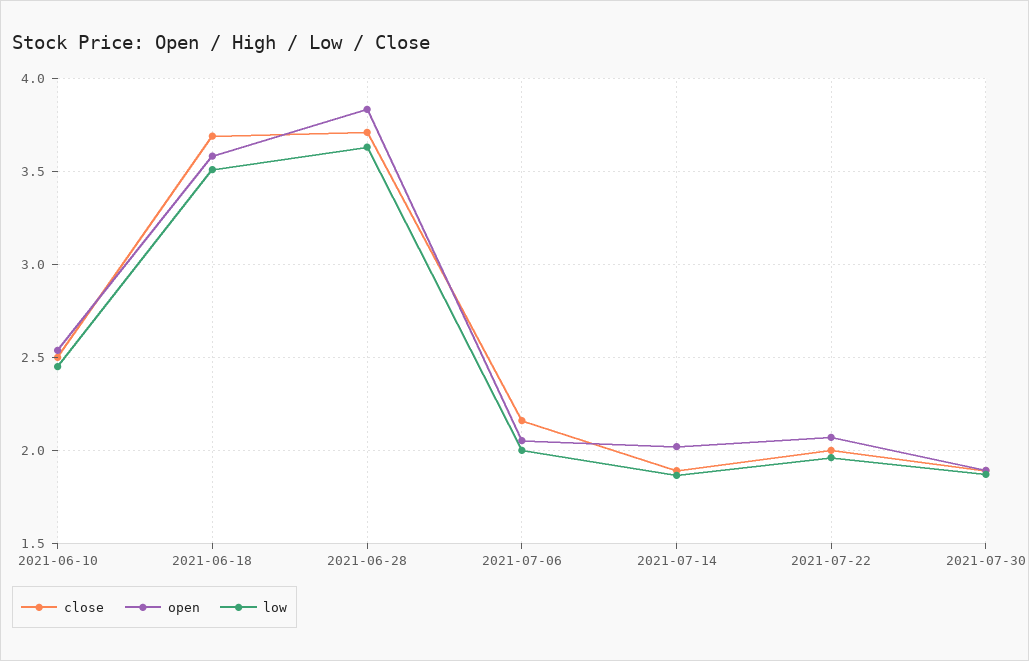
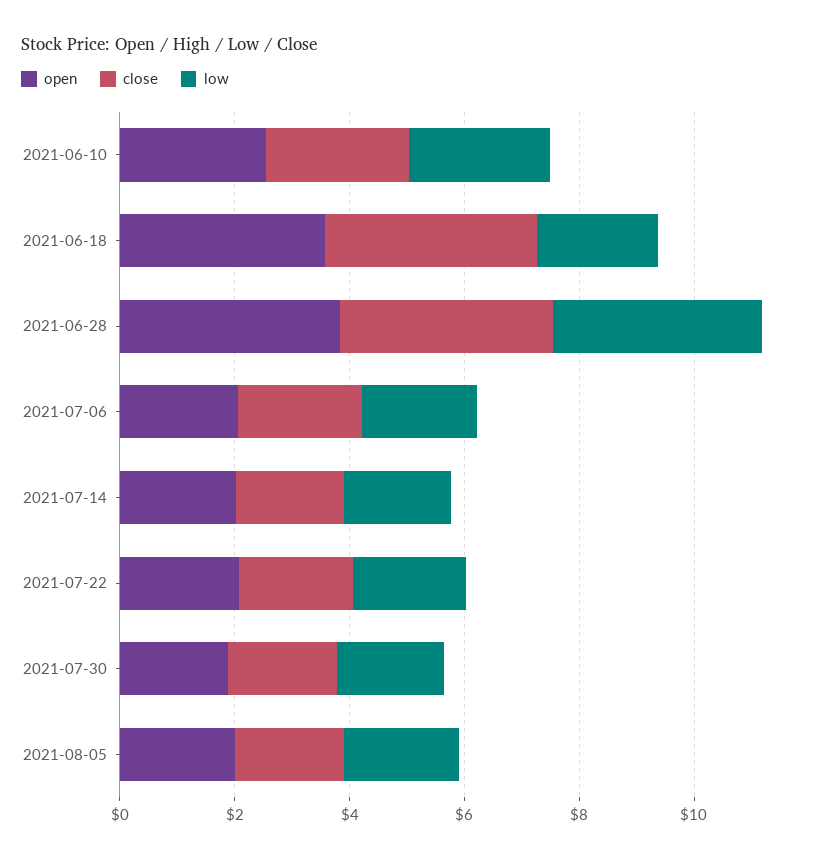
low, 2021-06-18: 3.5 -> 2
open, 2021-08-05: none -> 2
close, 2021-08-05: none -> 2
low, 2021-08-05: none -> 2

